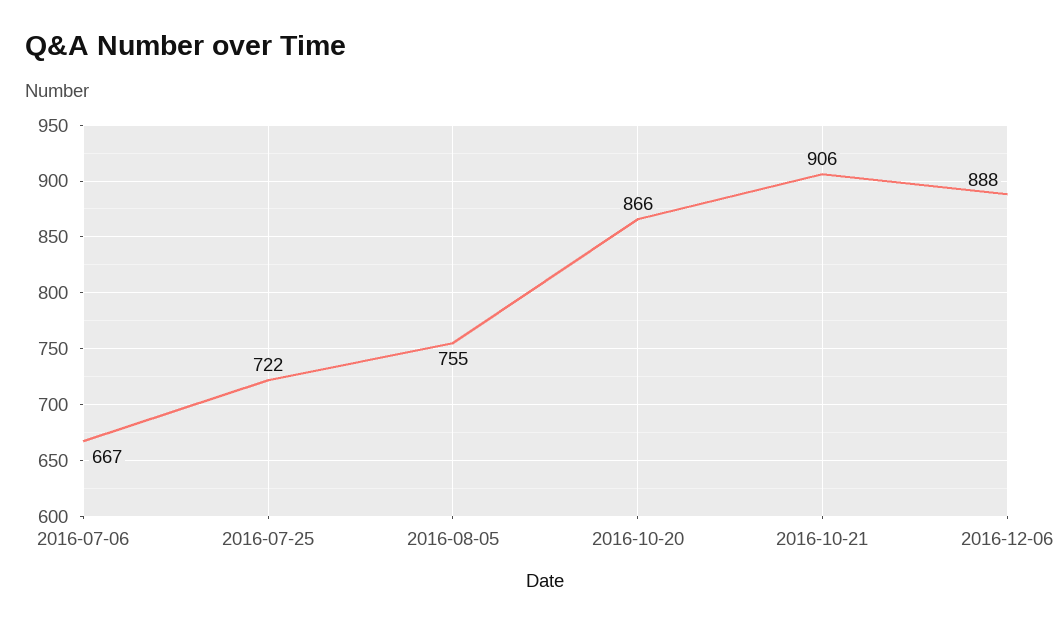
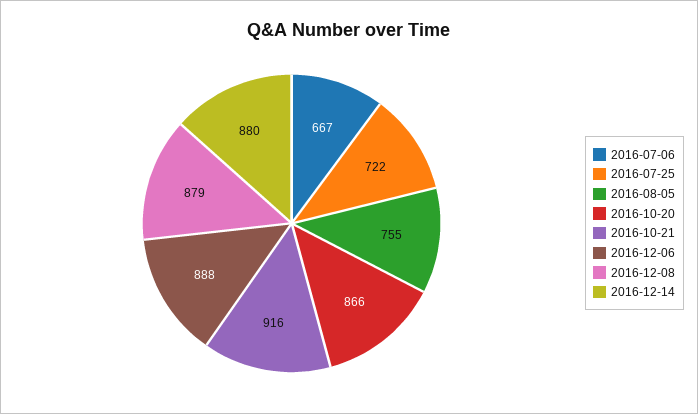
2016-10-21: 906 -> 916
2016-12-08: none -> 879
2016-12-14: none -> 880

